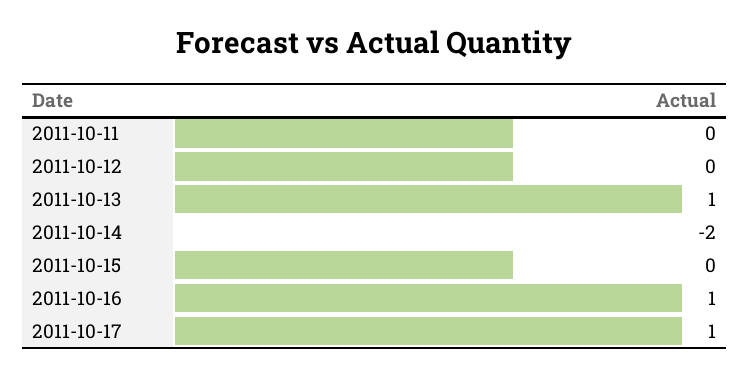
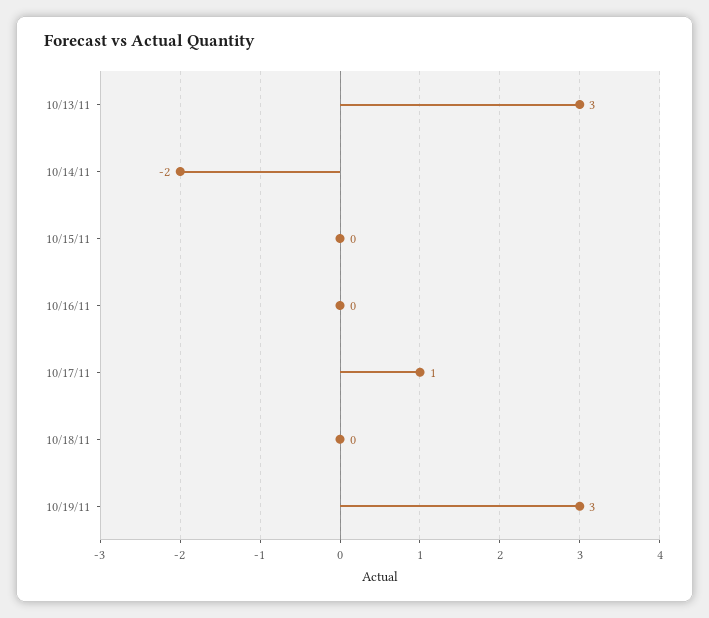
2011-10-11: 0 -> none
2011-10-12: 0 -> none
2011-10-13: 1 -> 3
2011-10-16: 1 -> 0
10/18/11: none -> 0
10/19/11: none -> 3

